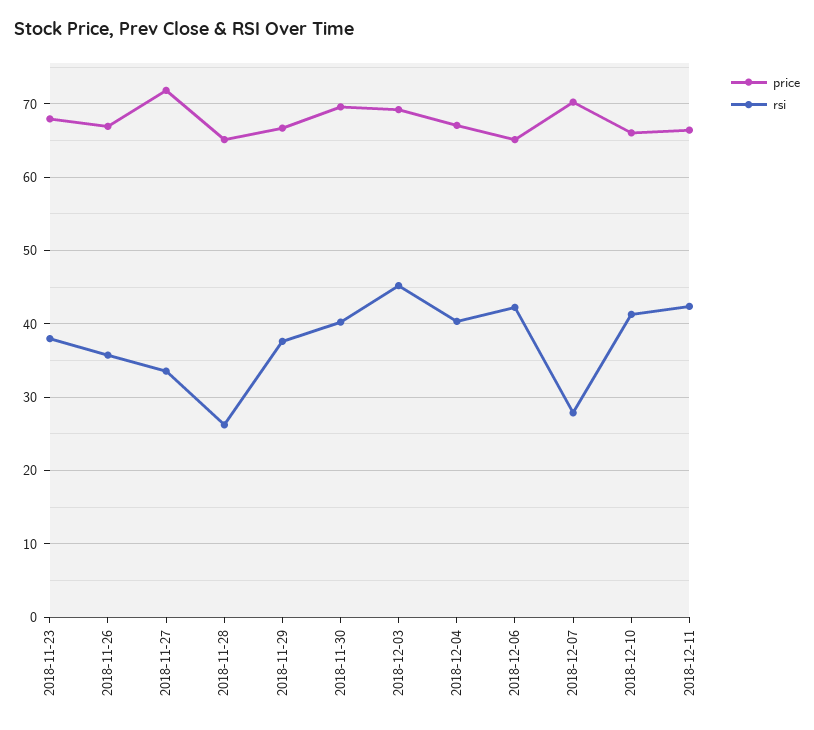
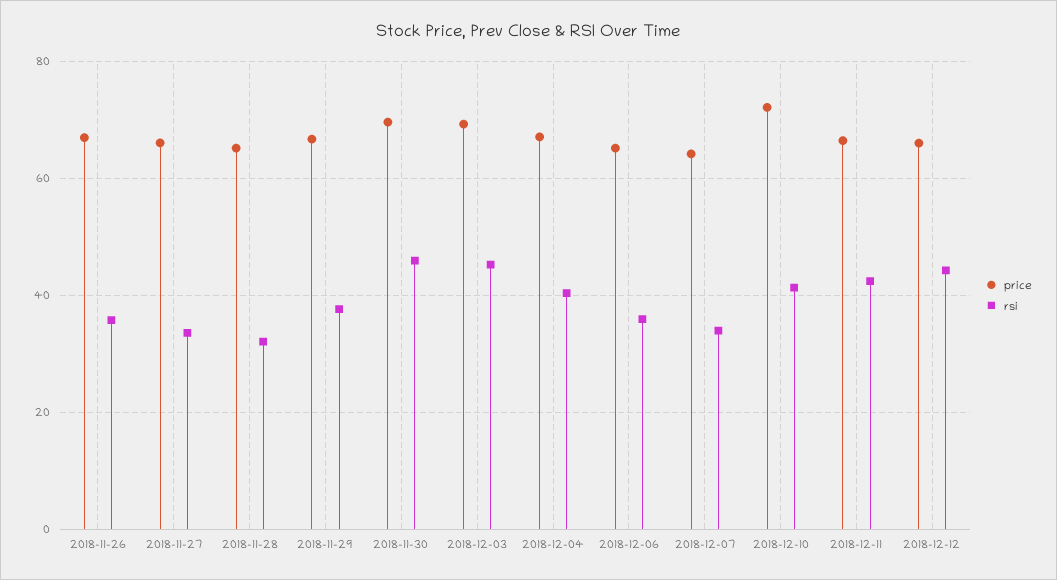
price, 2018-11-23: 68 -> none
rsi, 2018-11-23: 38 -> none
price, 2018-11-27: 72 -> 66
rsi, 2018-11-28: 26 -> 32
rsi, 2018-11-30: 40 -> 46
rsi, 2018-12-06: 42 -> 36
price, 2018-12-07: 70 -> 64
rsi, 2018-12-07: 28 -> 34
price, 2018-12-10: 66 -> 72
price, 2018-12-12: none -> 66
rsi, 2018-12-12: none -> 44

